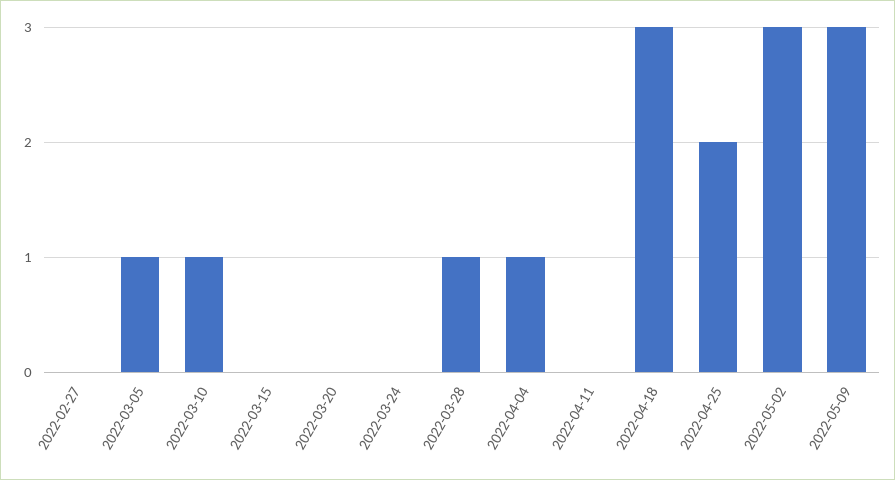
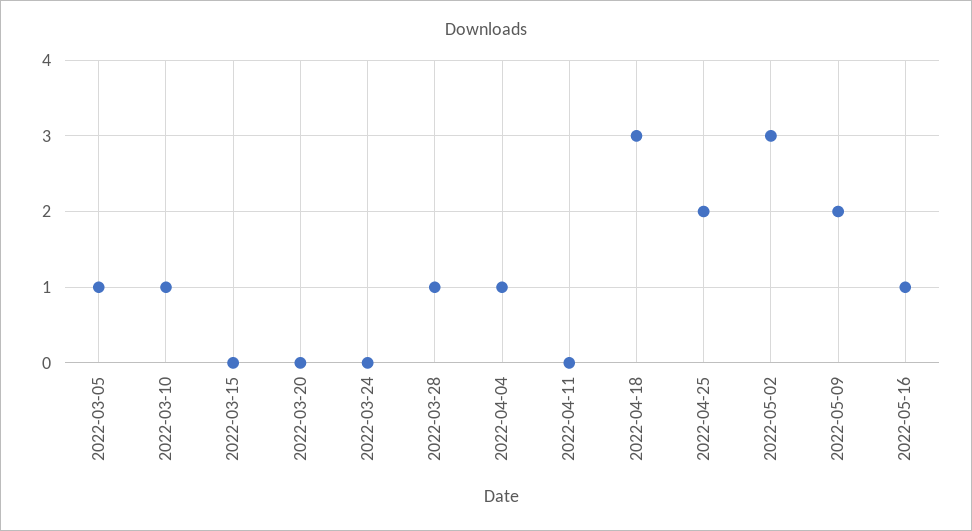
2022-02-27: 0 -> none
2022-05-09: 3 -> 2
2022-05-16: none -> 1

